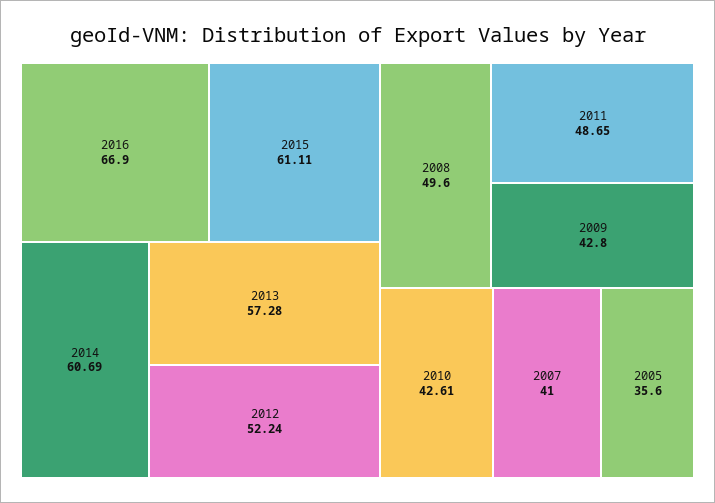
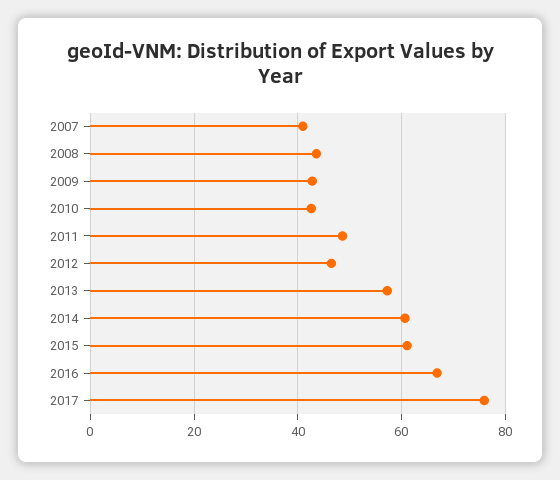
2012: 52.24 -> 46
2008: 49.6 -> 44
2005: 35.6 -> none
2017: none -> 76

